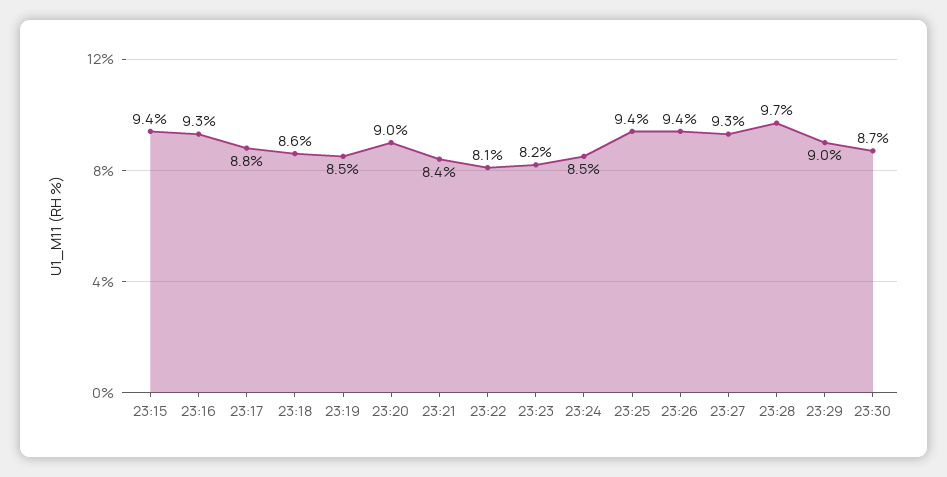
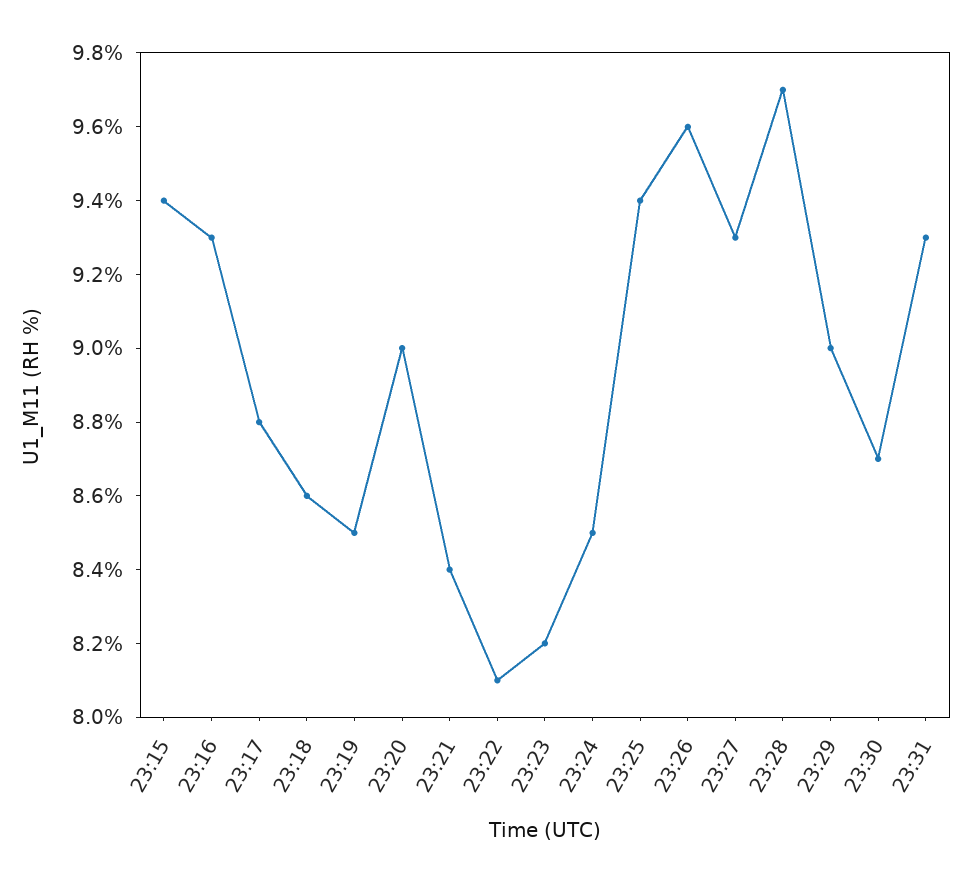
23:26: 9.4 -> 9.6
23:31: none -> 9.3

